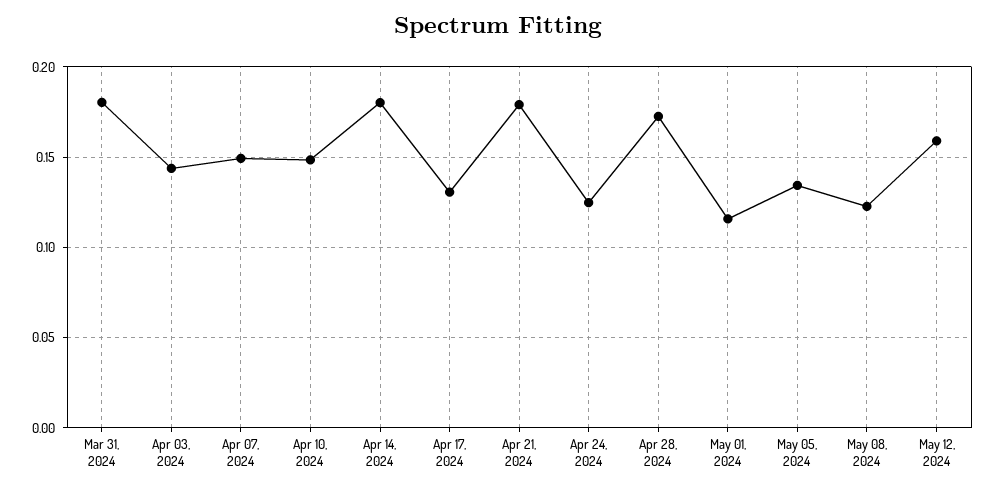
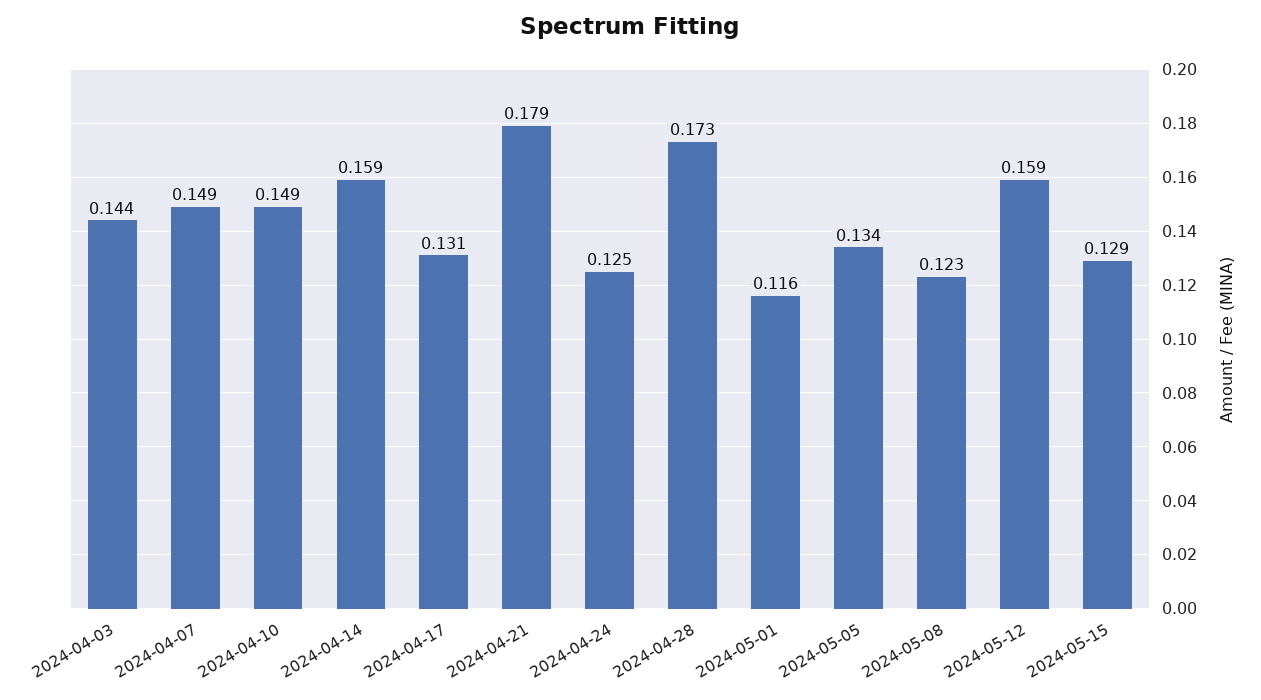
Mar 31, 2024: 0.18 -> none
Apr 14, 2024: 0.18 -> 0.159
2024-05-15: none -> 0.129

